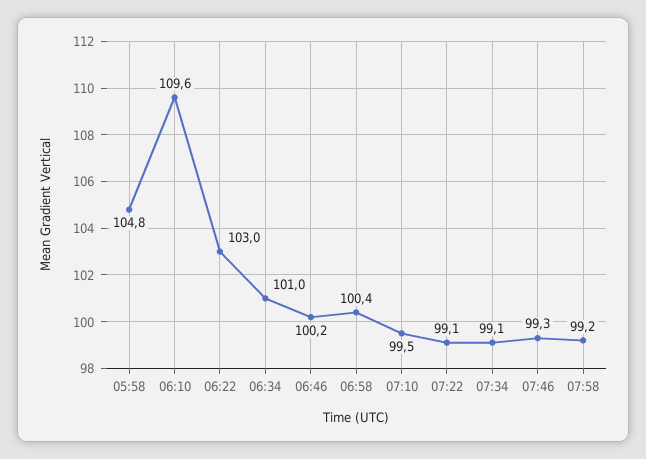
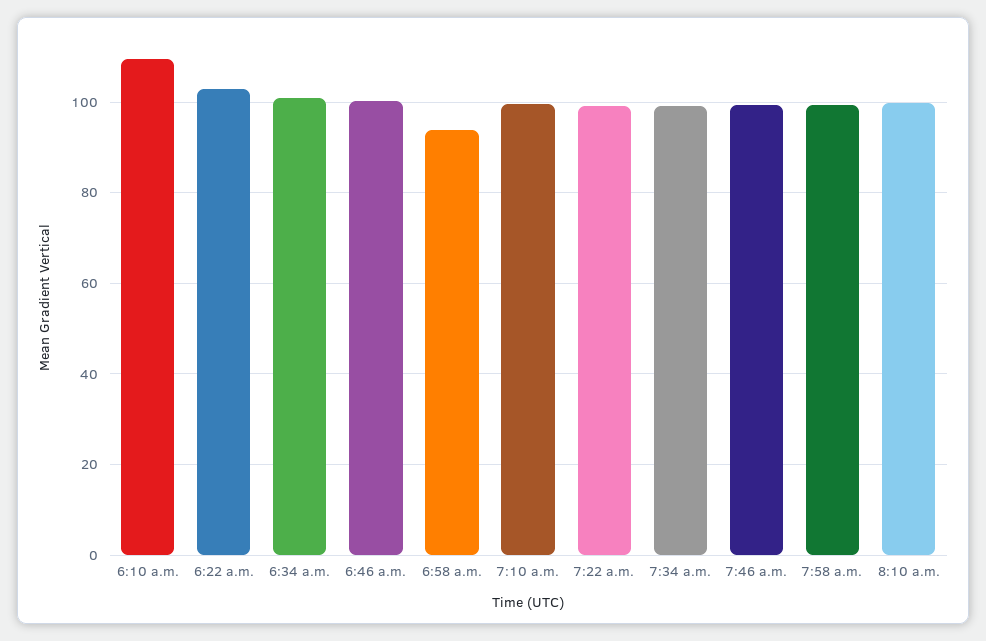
05:58: 104.8 -> none
06:58: 100.4 -> 94
8:10 a.m.: none -> 100

